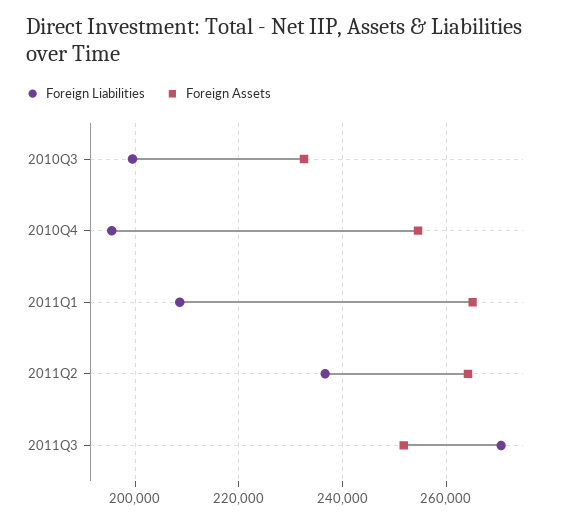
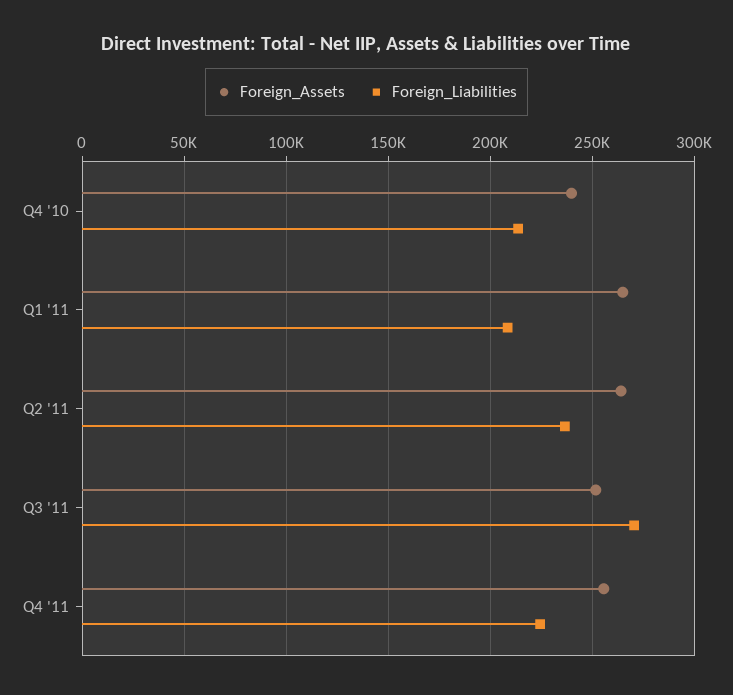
Foreign Liabilities, 2010Q3: 200000 -> none
Foreign Assets, 2010Q3: 232000 -> none
Foreign Liabilities, 2010Q4: 196000 -> 215000
Foreign Assets, 2010Q4: 254000 -> 240000
Foreign Assets, Q4 '11: none -> 255000
Foreign Liabilities, Q4 '11: none -> 225000

